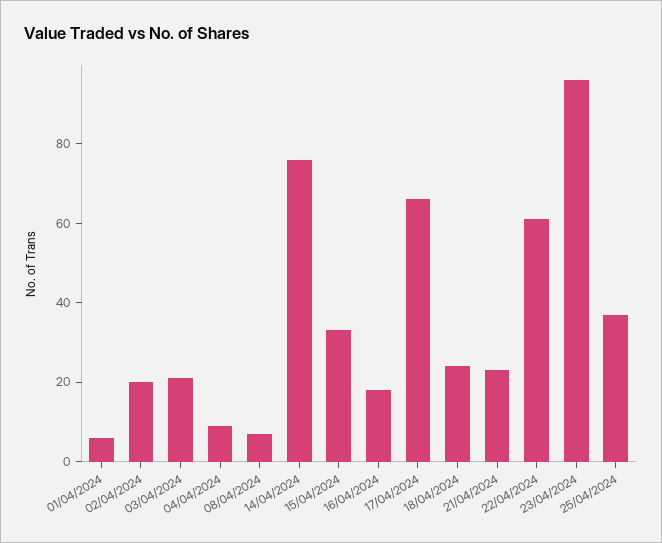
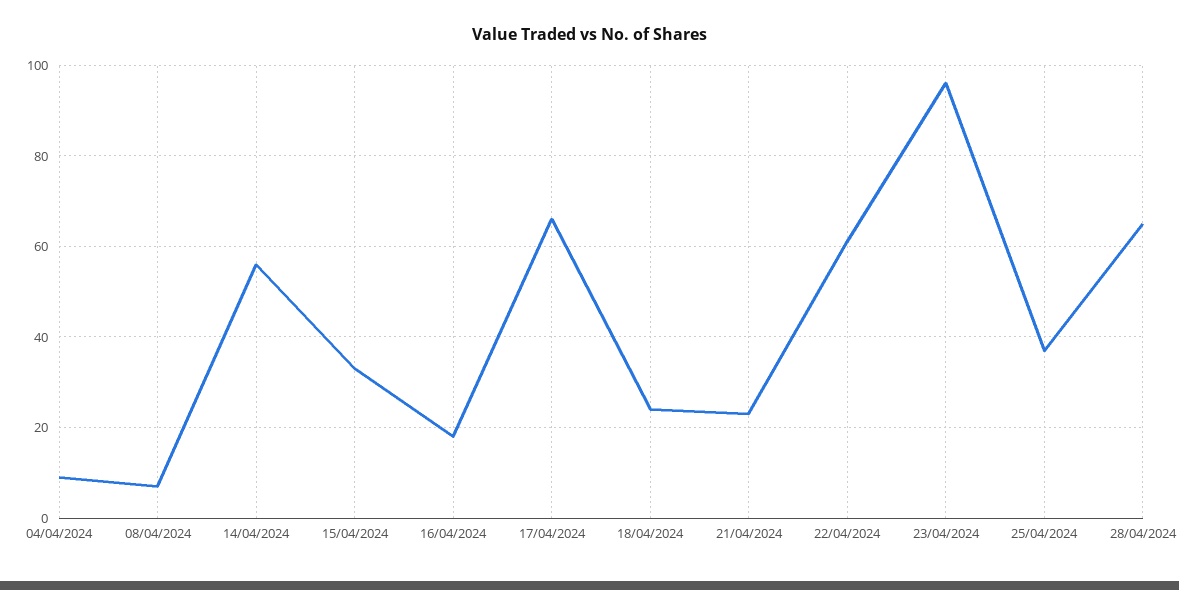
01/04/2024: 5 -> none
02/04/2024: 20 -> none
03/04/2024: 20 -> none
14/04/2024: 75 -> 55
28/04/2024: none -> 65

